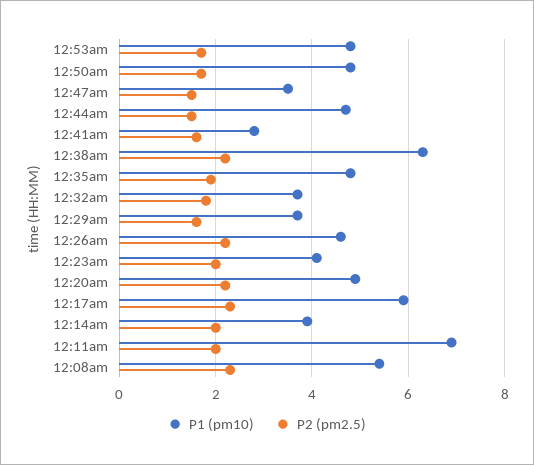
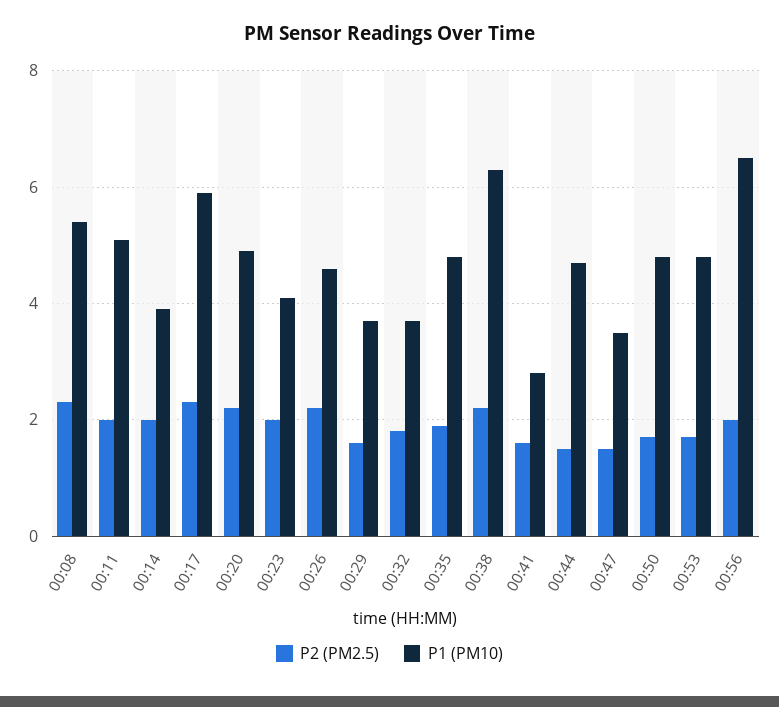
P1 (pm10), 12:11am: 7 -> 5
P2 (pm2.5), 00:56: none -> 2
P1 (pm10), 00:56: none -> 6.5

